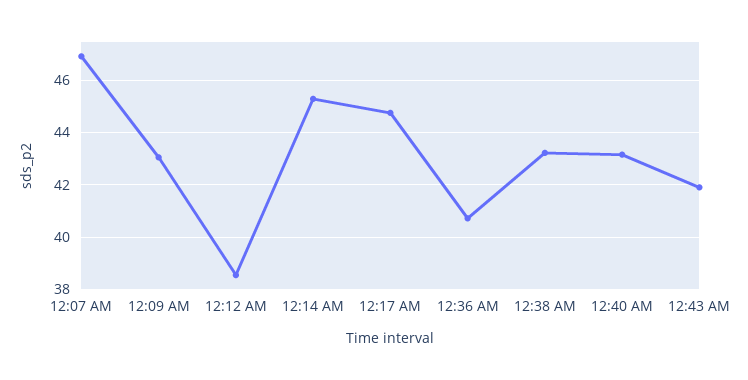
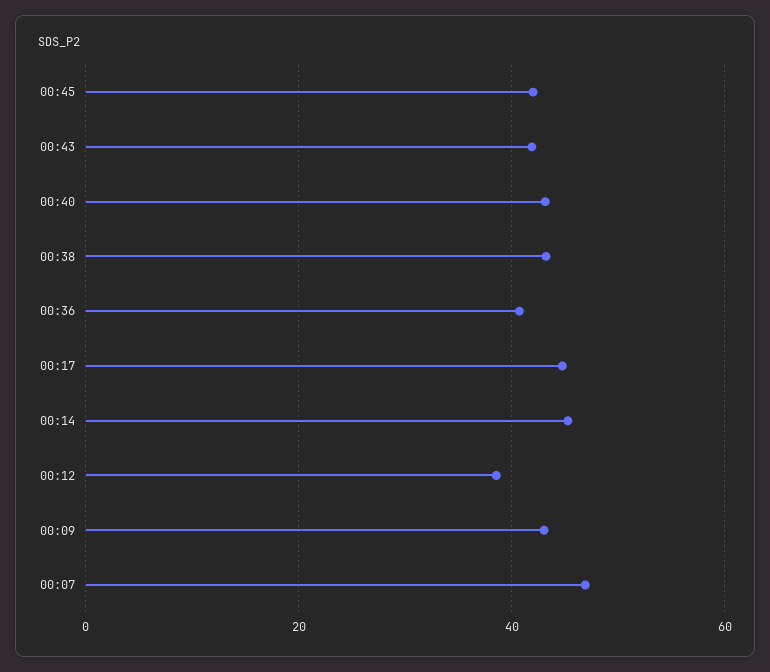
00:45: none -> 42

